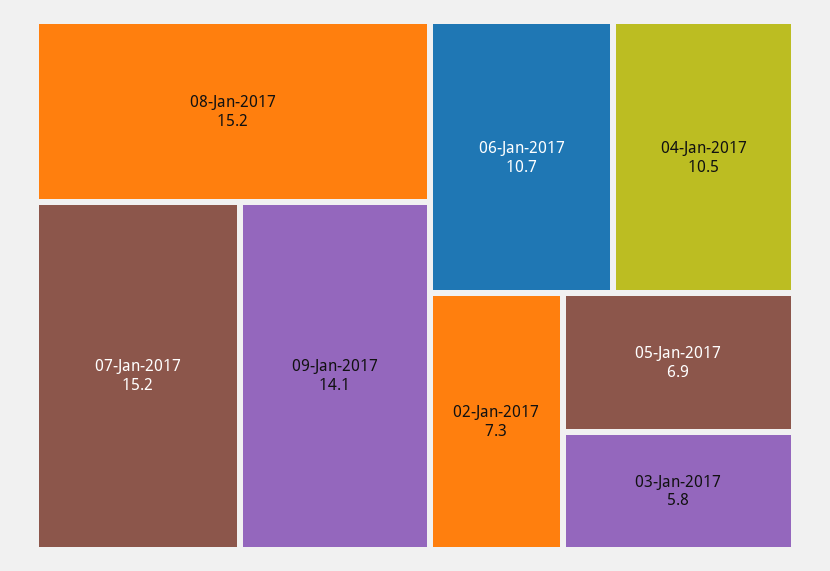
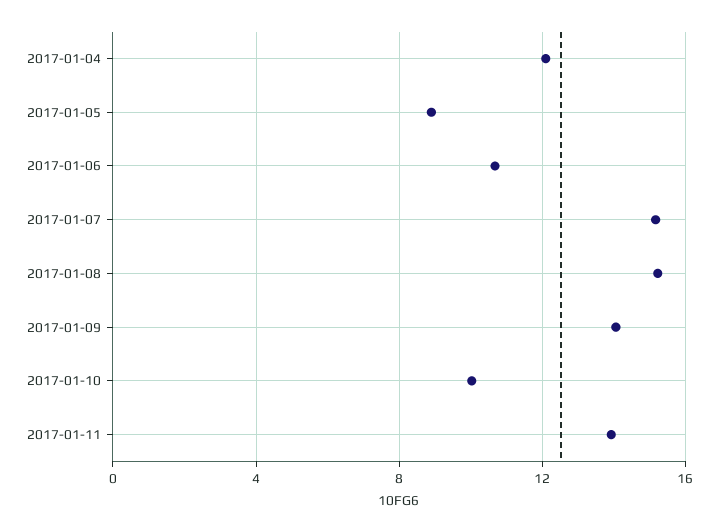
04-Jan-2017: 10.5 -> 12
02-Jan-2017: 7.3 -> none
05-Jan-2017: 6.9 -> 9
03-Jan-2017: 5.8 -> none
2017-01-10: none -> 10
2017-01-11: none -> 14

